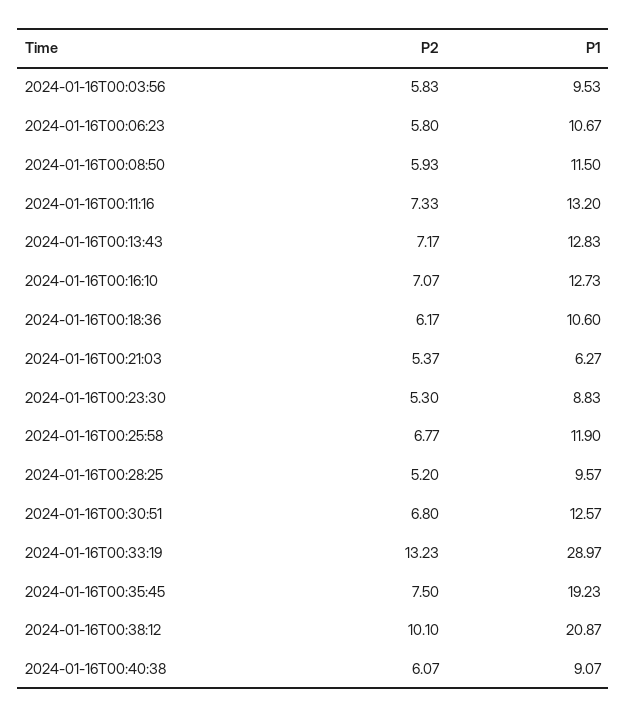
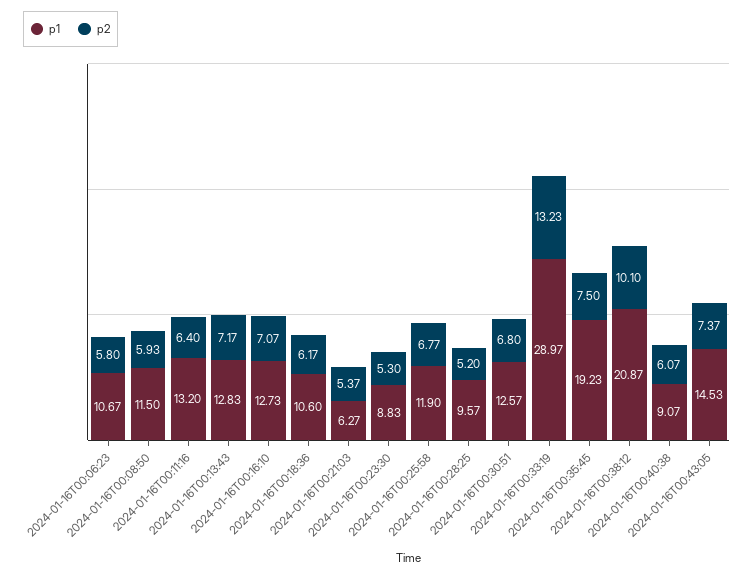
P2, 2024-01-16T00:03:56: 5.83 -> none
P1, 2024-01-16T00:03:56: 9.53 -> none
P2, 2024-01-16T00:11:16: 7.33 -> 6.4
P1, 2024-01-16T00:43:05: none -> 14.53
P2, 2024-01-16T00:43:05: none -> 7.37

